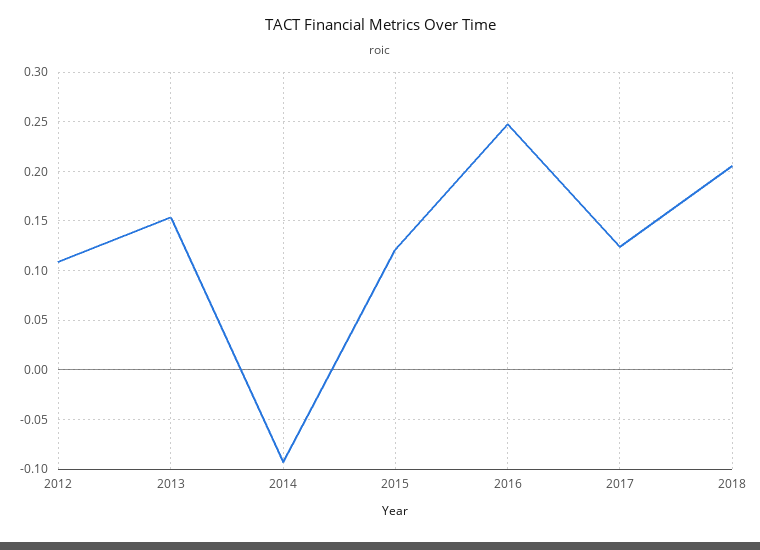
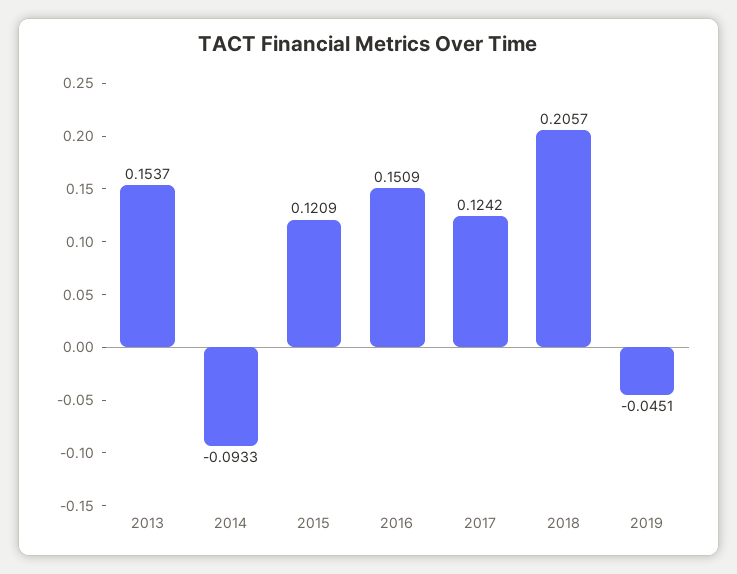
2012: 0.11 -> none
2016: 0.25 -> 0.1509
2019: none -> -0.0451

